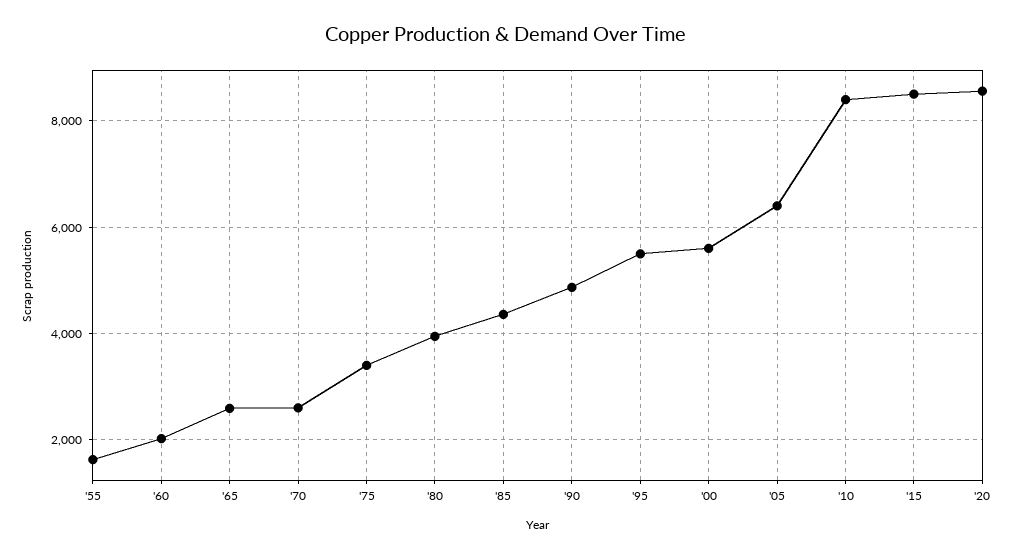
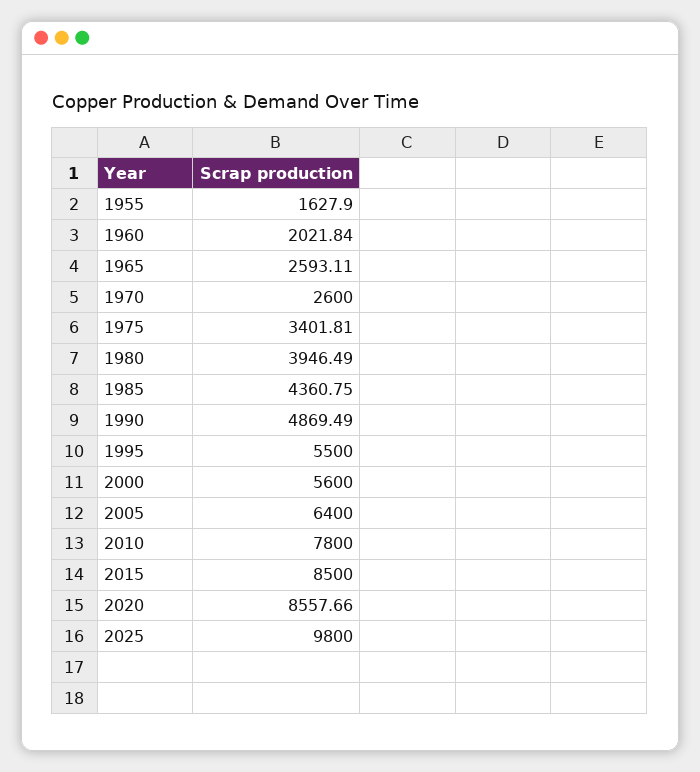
'10: 8400 -> 7800
2025: none -> 9800

